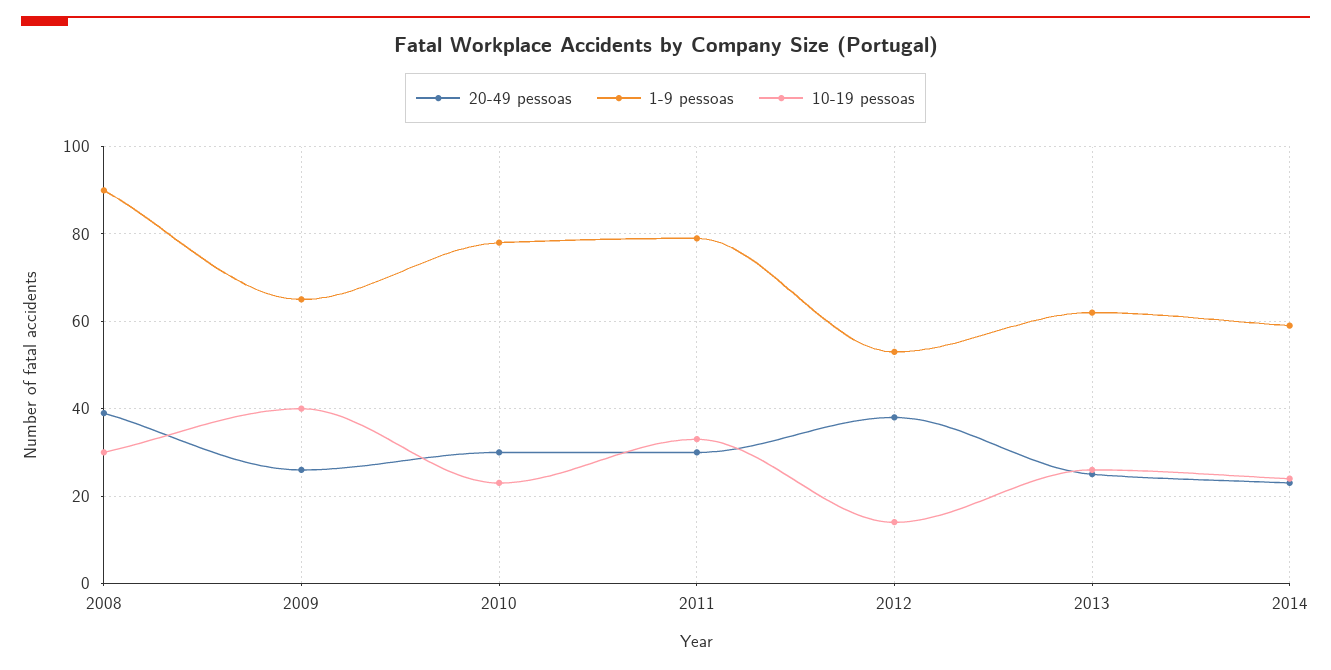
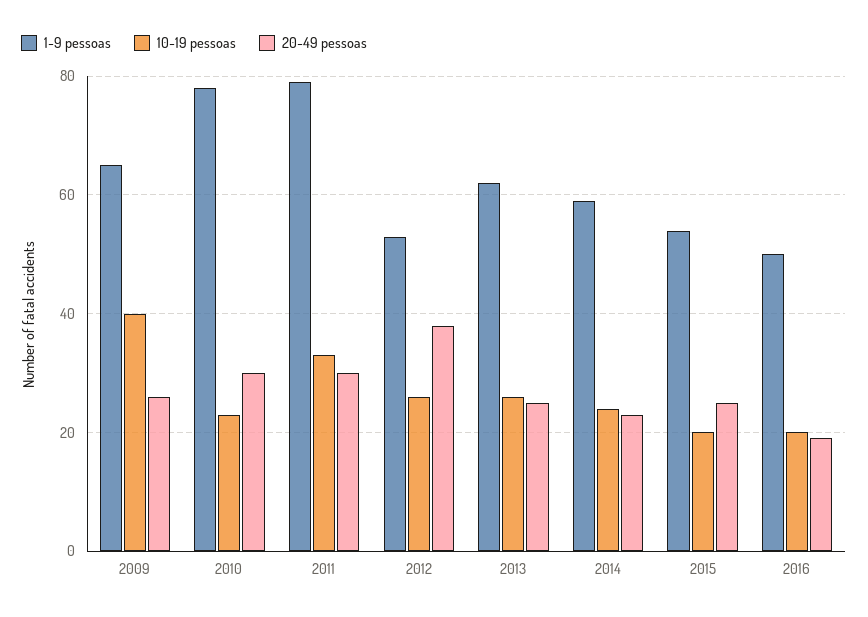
20-49 pessoas, 2008: 40 -> none
1-9 pessoas, 2008: 90 -> none
10-19 pessoas, 2008: 30 -> none
10-19 pessoas, 2012: 15 -> 25
1-9 pessoas, 2015: none -> 55
10-19 pessoas, 2015: none -> 20
20-49 pessoas, 2015: none -> 25
1-9 pessoas, 2016: none -> 50
10-19 pessoas, 2016: none -> 20
20-49 pessoas, 2016: none -> 20

